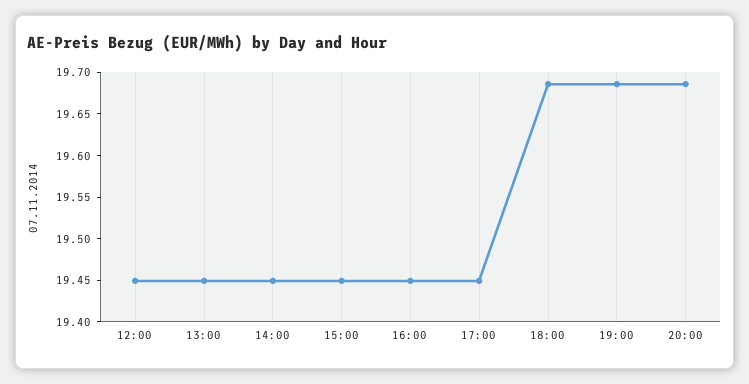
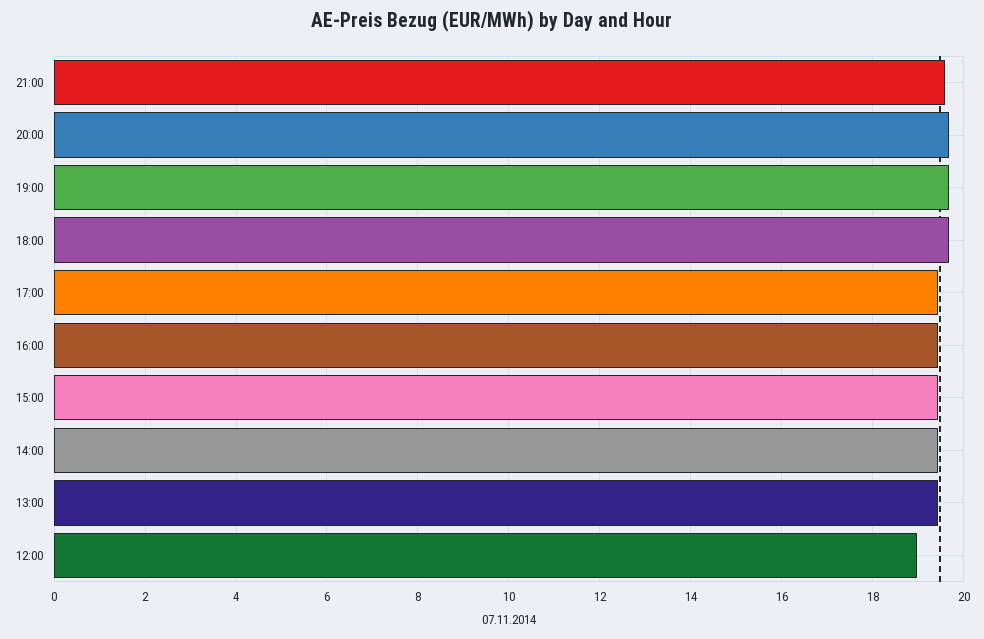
12:00: 19.45 -> 19
21:00: none -> 19.6

